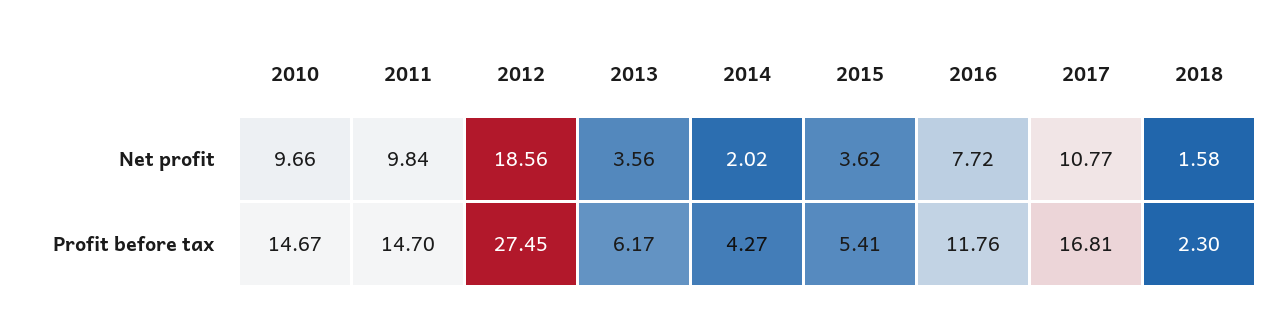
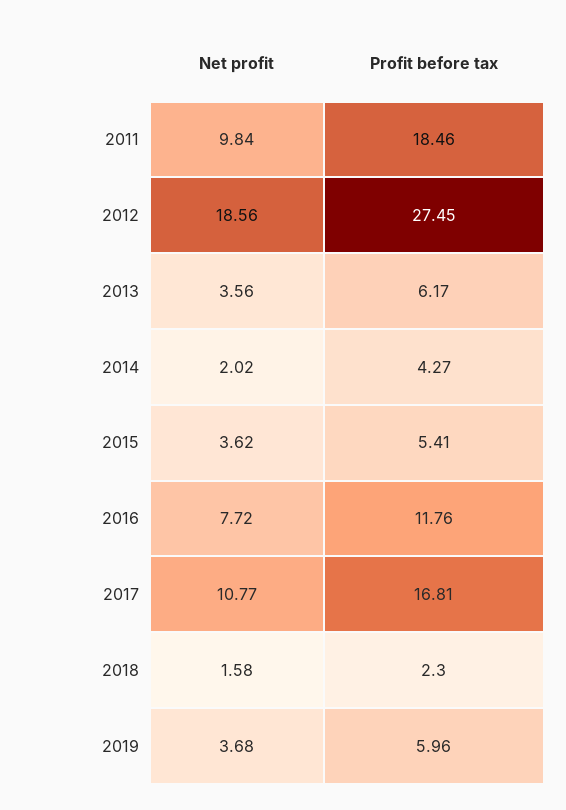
2010, Net profit: 9.66 -> none
2010, Profit before tax: 14.67 -> none
2011, Profit before tax: 14.7 -> 18.46
2019, Net profit: none -> 3.68
2019, Profit before tax: none -> 5.96

